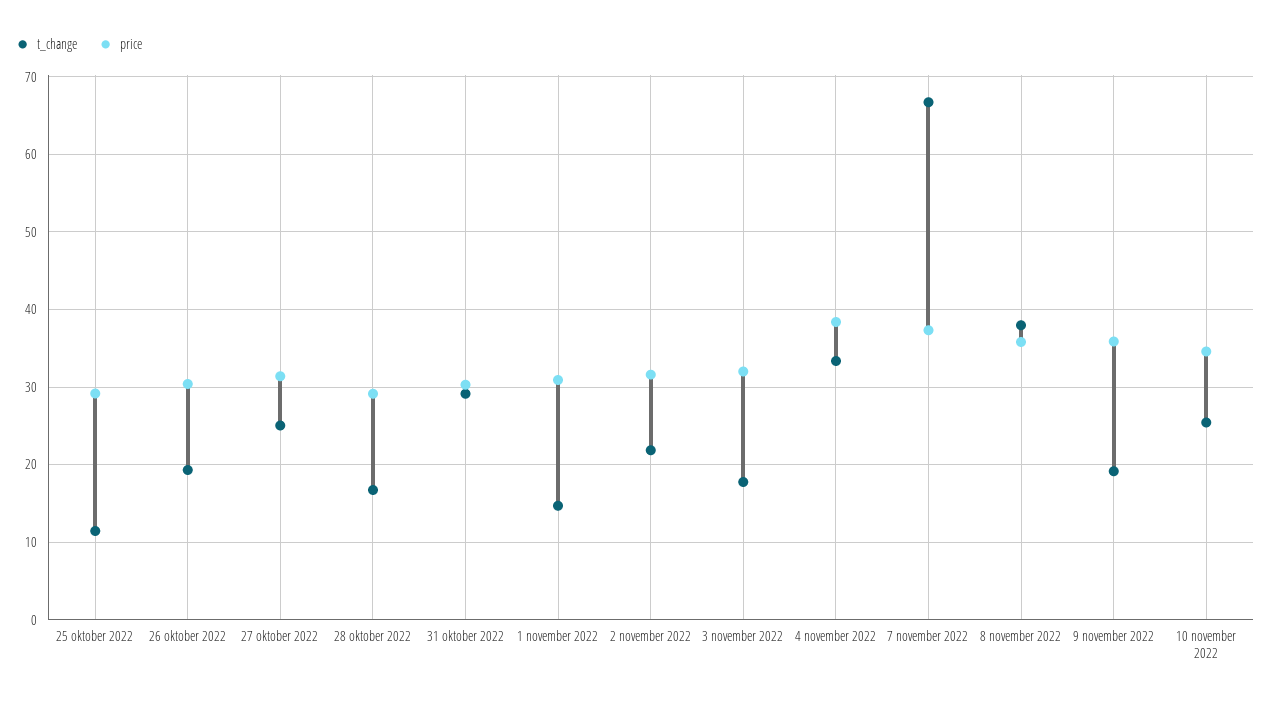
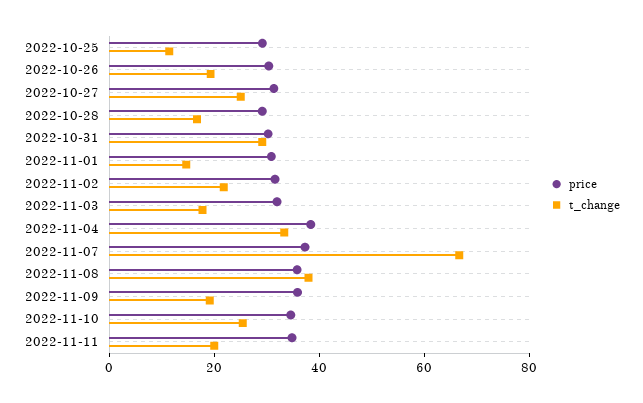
price, 2022-11-11: none -> 35
t_change, 2022-11-11: none -> 20

